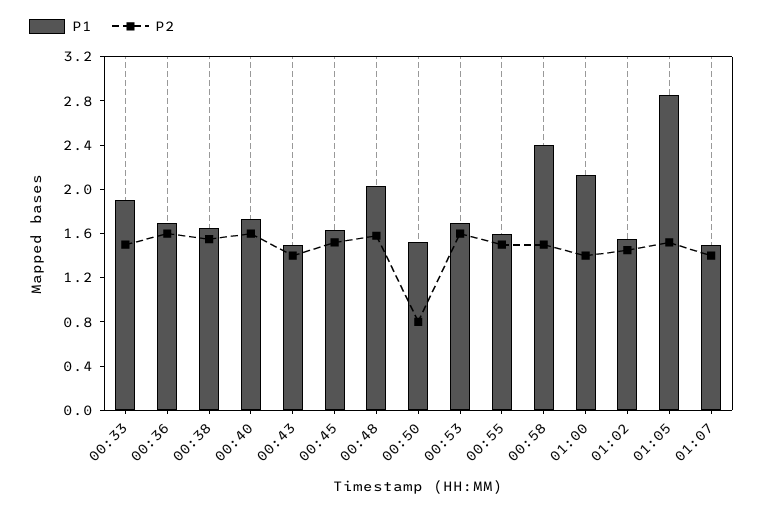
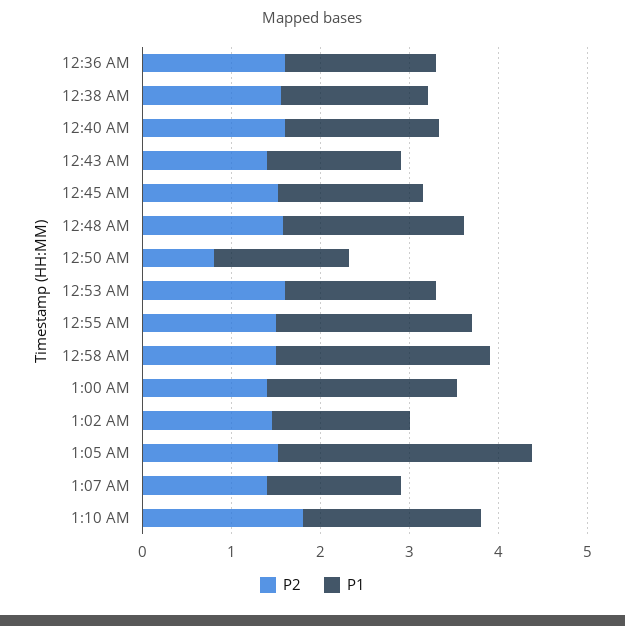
P1, 00:33: 1.9 -> none
P2, 00:33: 1.5 -> none
P1, 00:55: 1.6 -> 2.2
P2, 1:10 AM: none -> 1.8
P1, 1:10 AM: none -> 2

